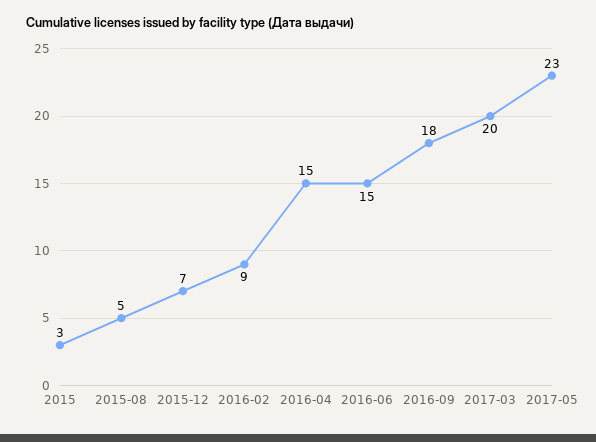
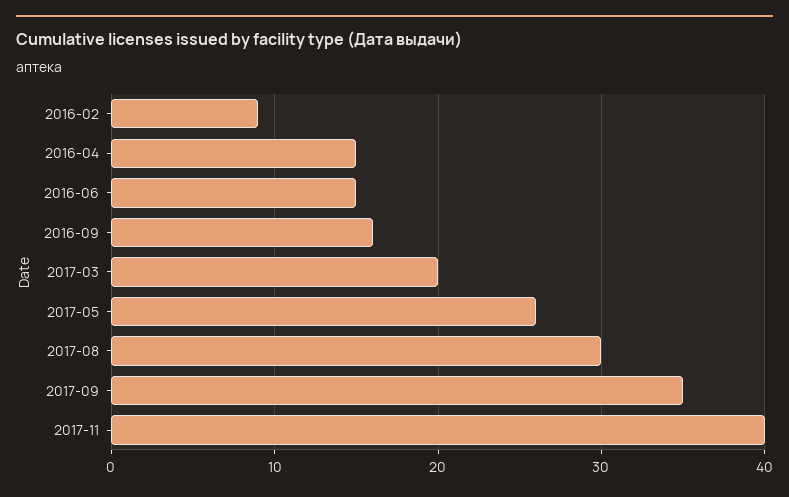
2015: 3 -> none
2015-08: 5 -> none
2015-12: 7 -> none
2016-09: 18 -> 16
2017-05: 23 -> 26
2017-08: none -> 30
2017-09: none -> 35
2017-11: none -> 40

